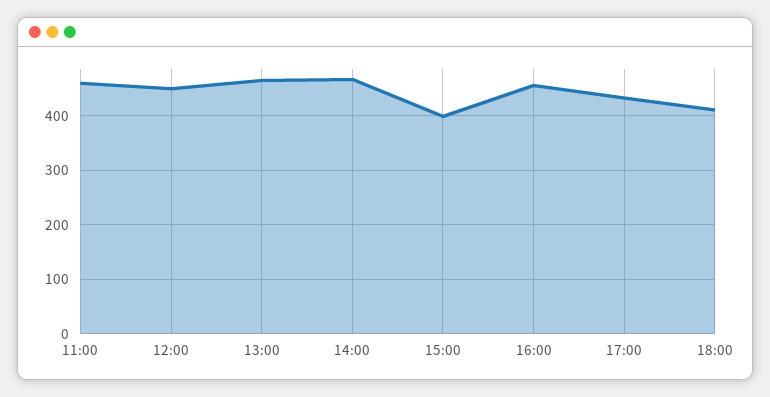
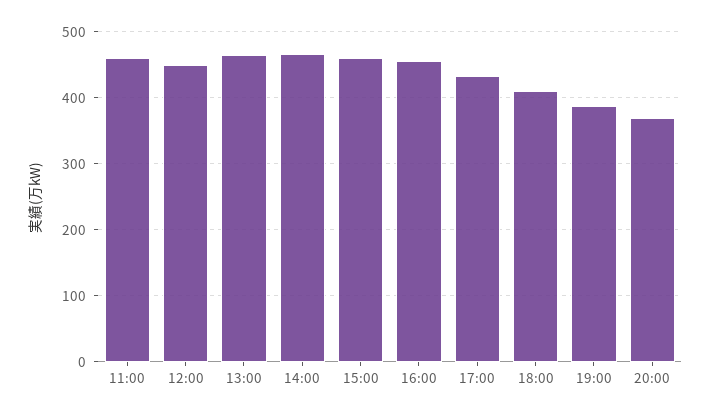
15:00: 400 -> 460
19:00: none -> 390
20:00: none -> 370

